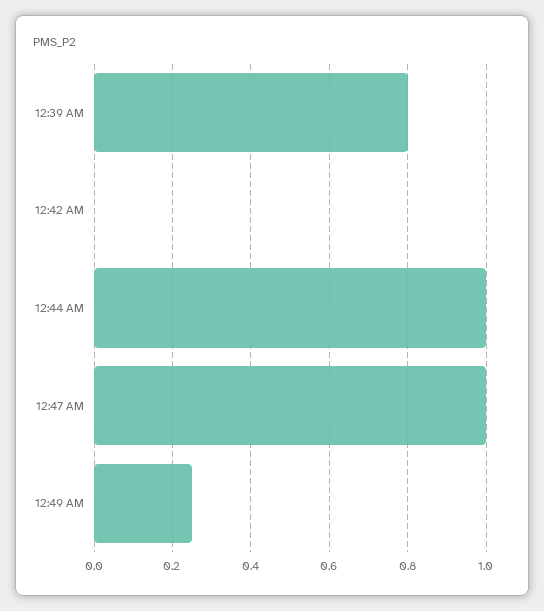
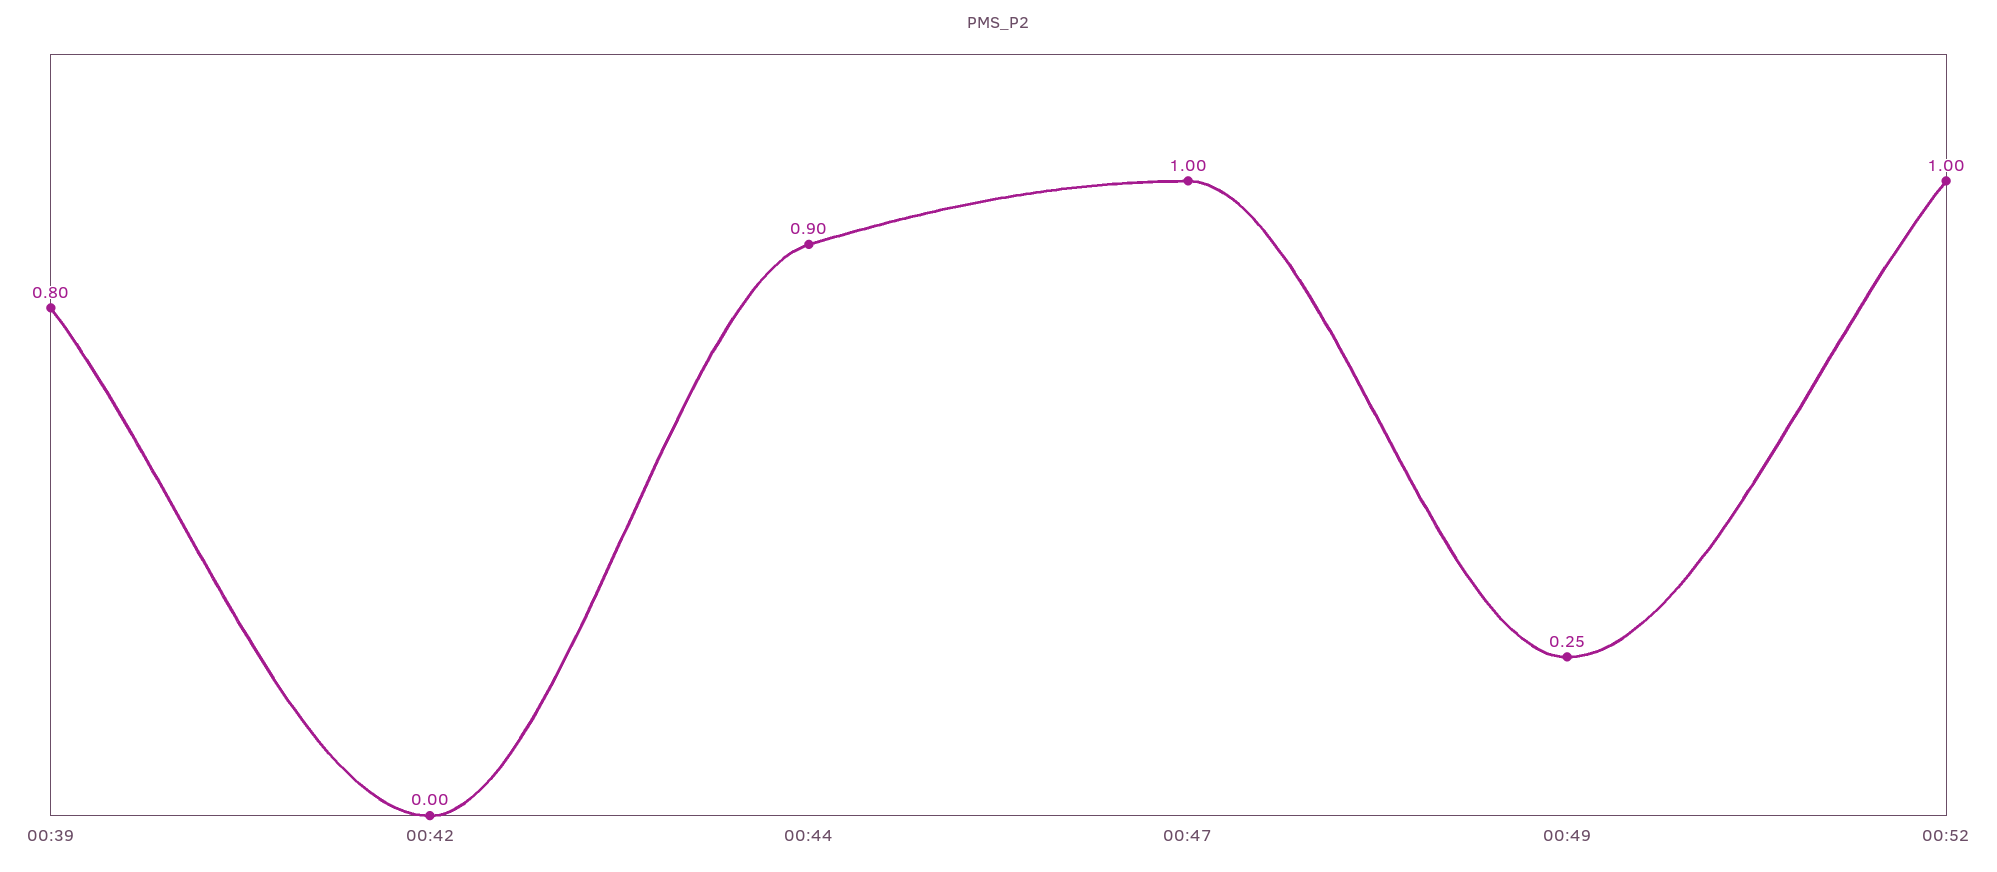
12:44 AM: 1 -> 0.9
00:52: none -> 1

